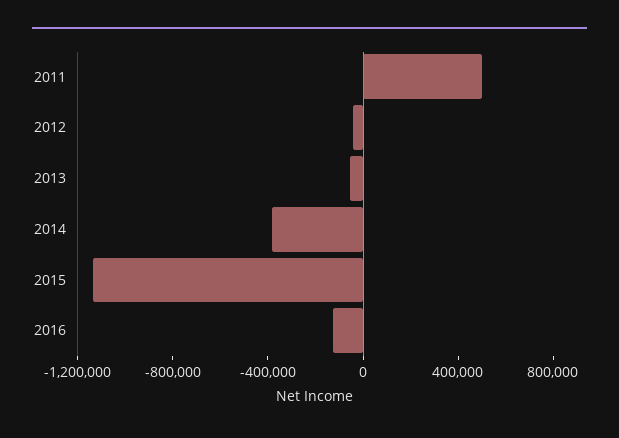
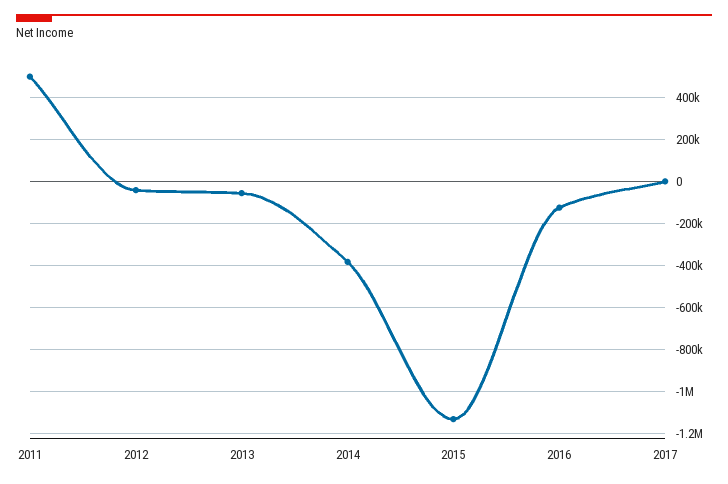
2017: none -> 0

